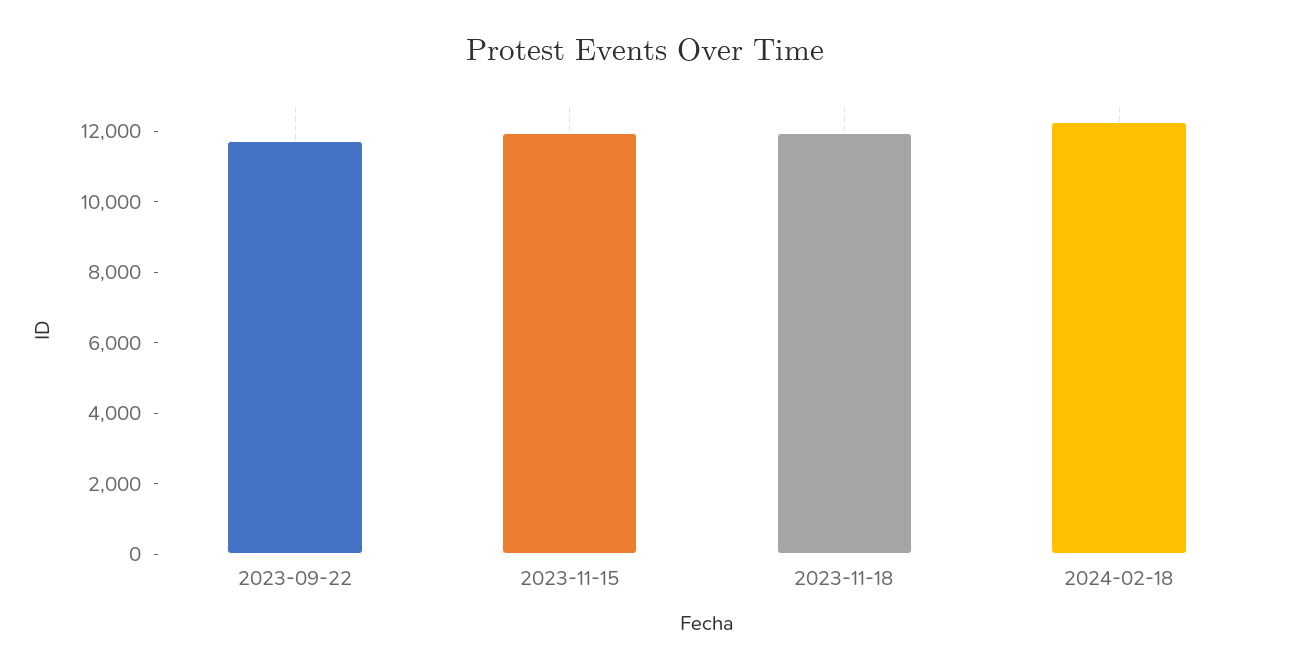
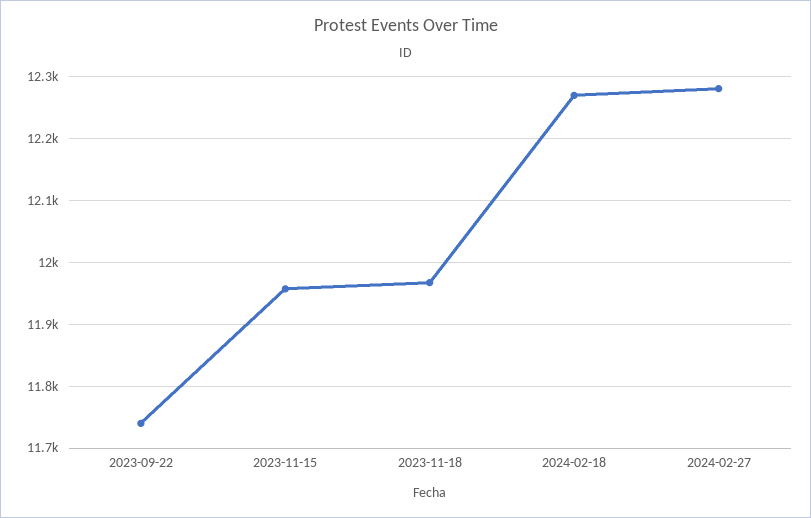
2024-02-27: none -> 12280

